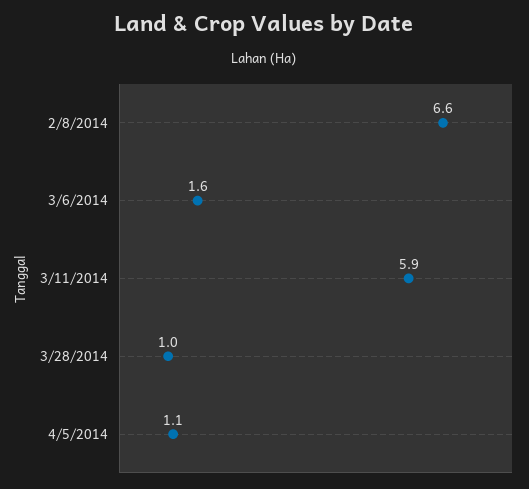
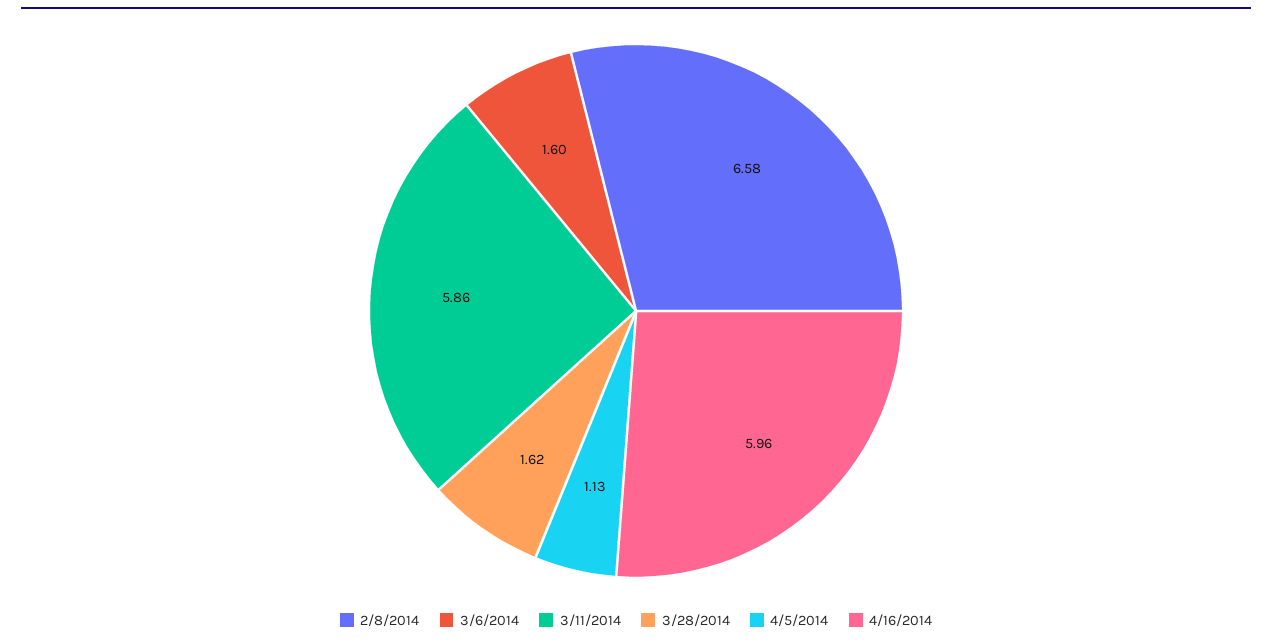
3/28/2014: 1 -> 1.62
4/16/2014: none -> 5.96

